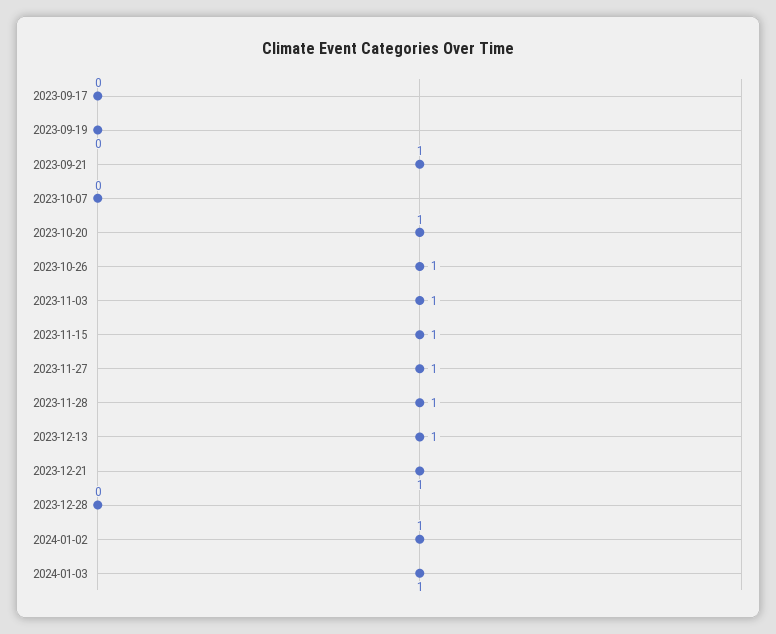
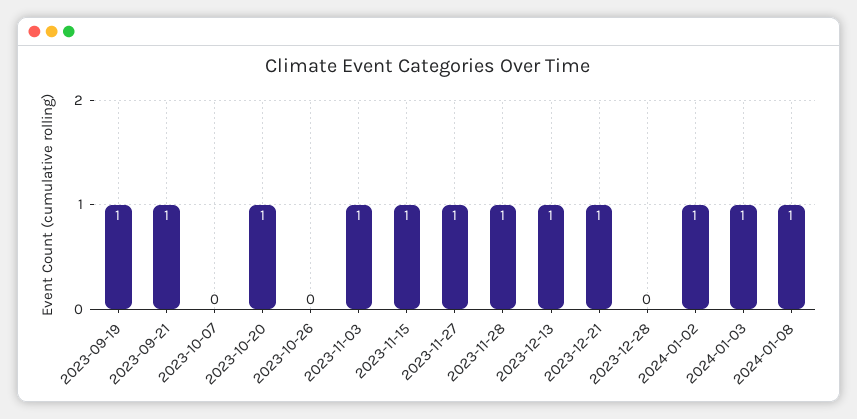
2023-09-17: 0 -> none
2023-09-19: 0 -> 1
2023-10-26: 1 -> 0
2024-01-08: none -> 1

